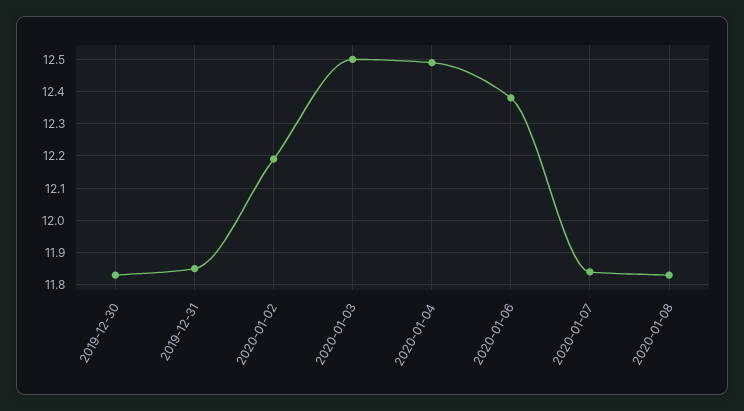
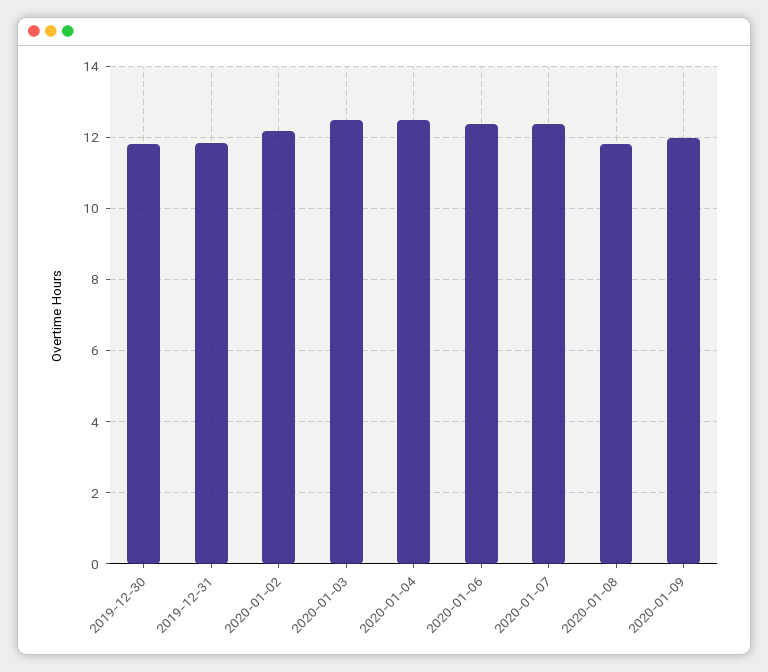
2020-01-07: 11.85 -> 12.4
2020-01-09: none -> 12

